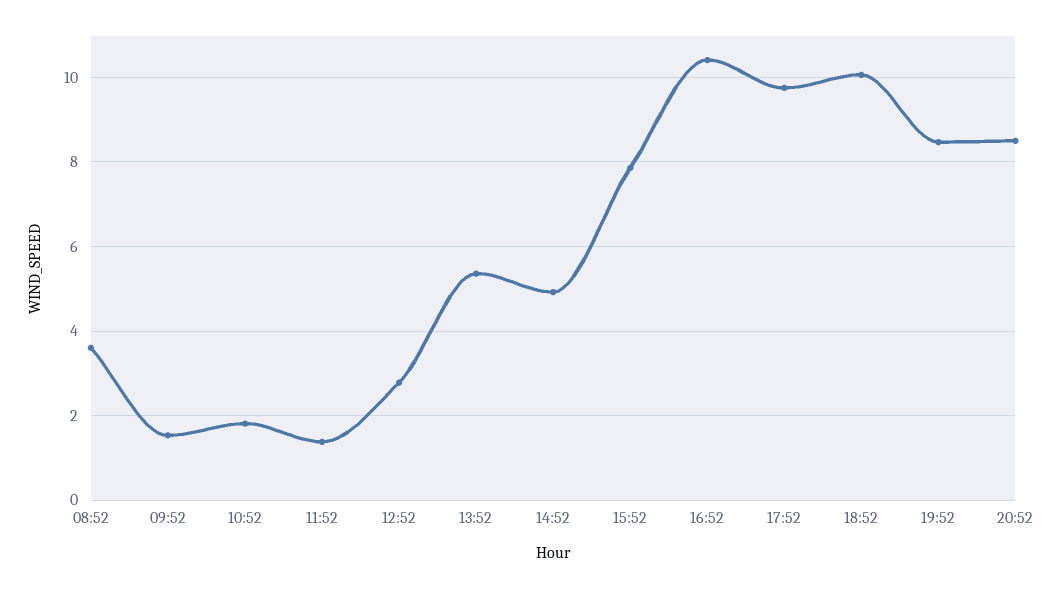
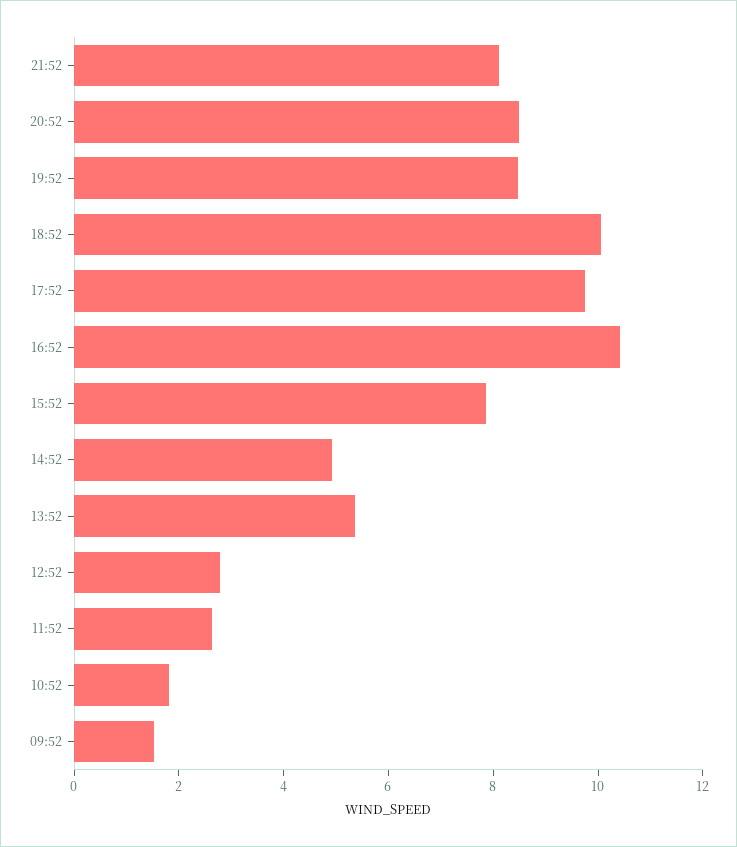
08:52: 3.6 -> none
11:52: 1.4 -> 2.5
21:52: none -> 8

